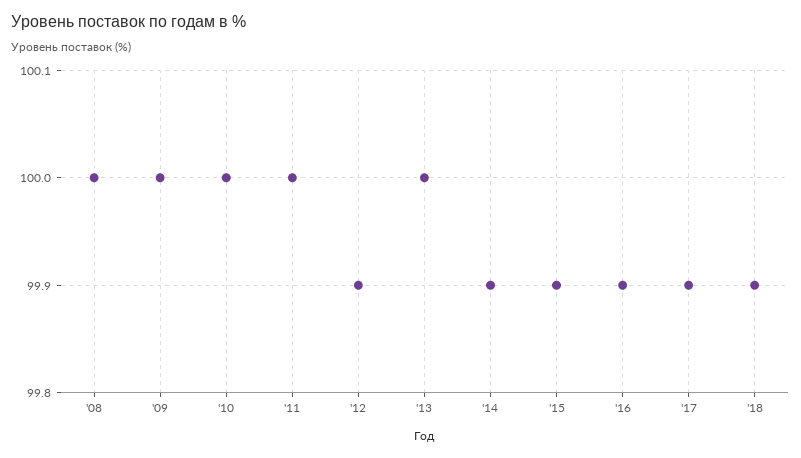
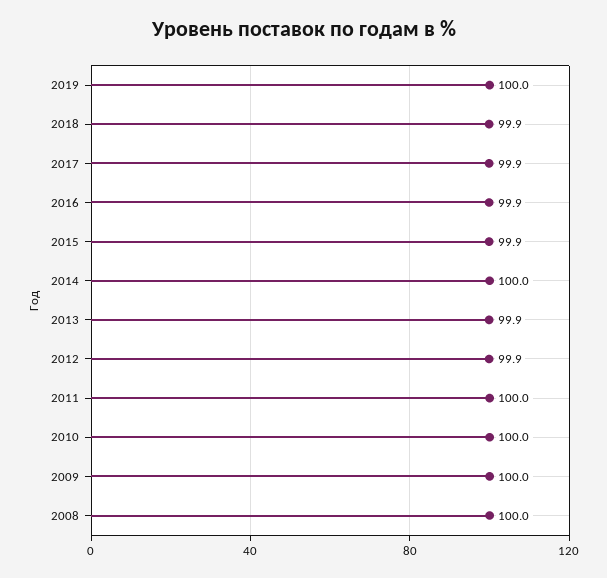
'13: 100 -> 99.9
'14: 99.9 -> 100
2019: none -> 100

